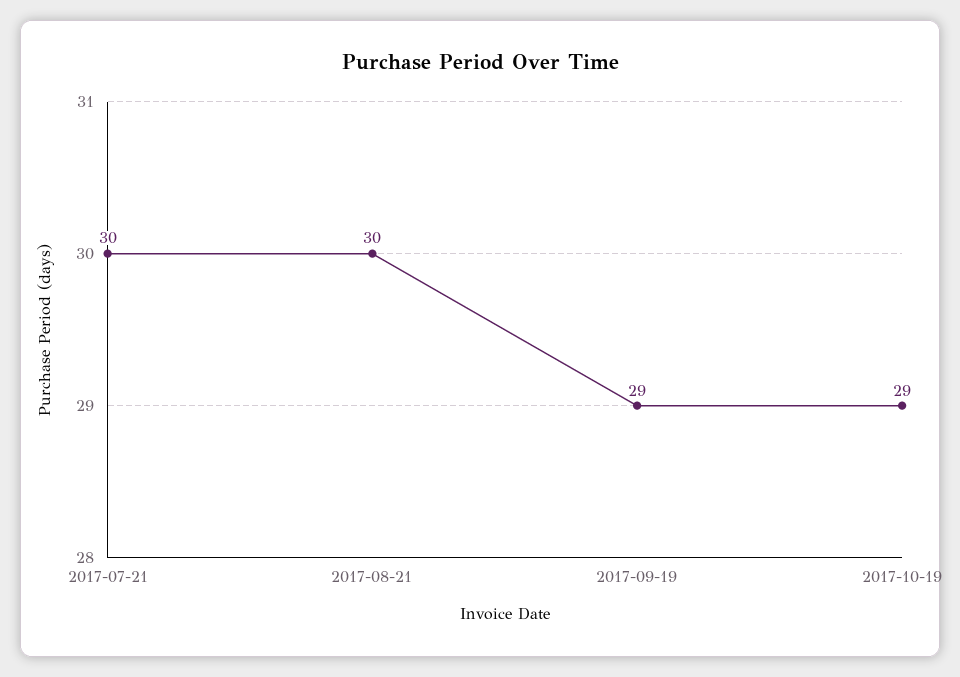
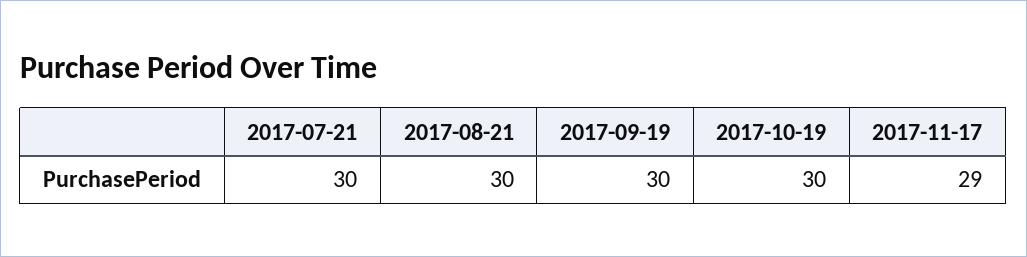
2017-09-19: 29 -> 30
2017-10-19: 29 -> 30
2017-11-17: none -> 29

